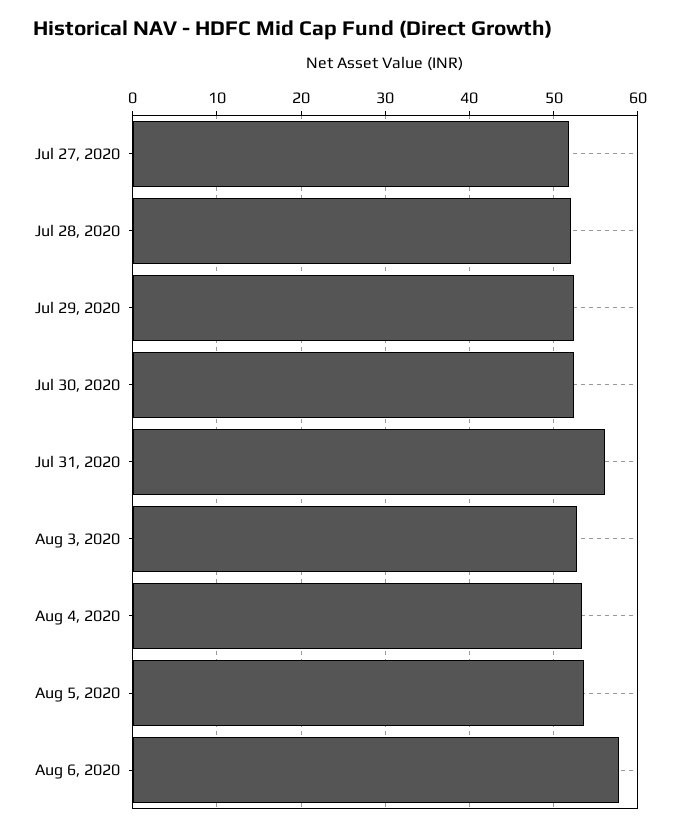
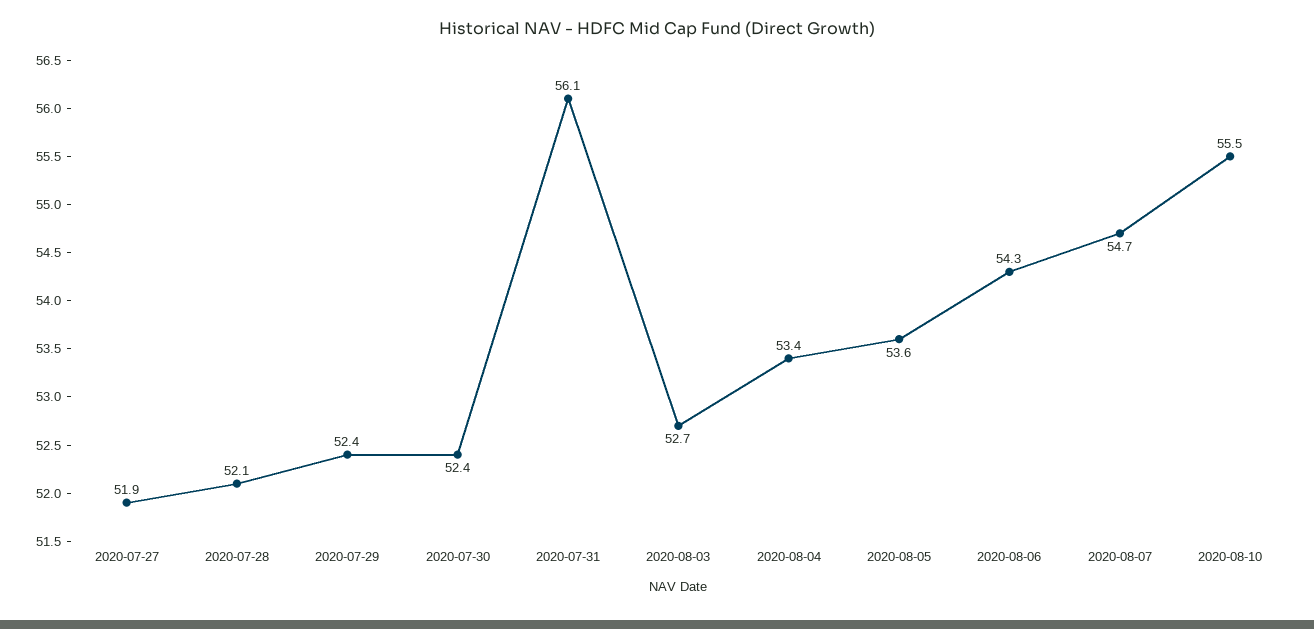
Aug 6, 2020: 58 -> 54.3
2020-08-07: none -> 54.7
2020-08-10: none -> 55.5

